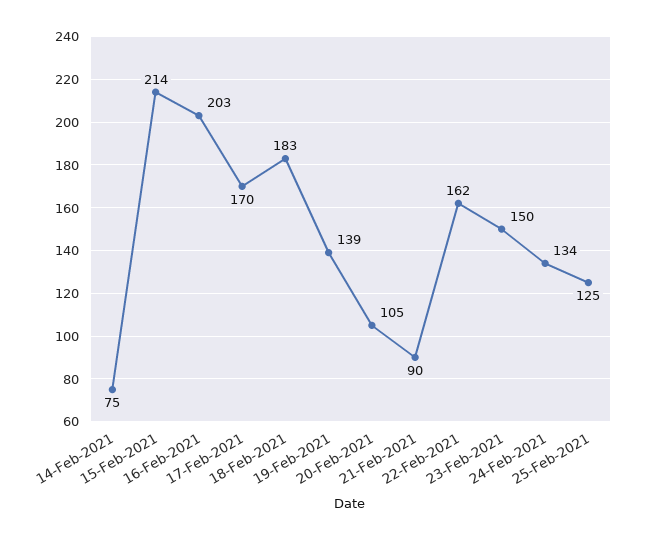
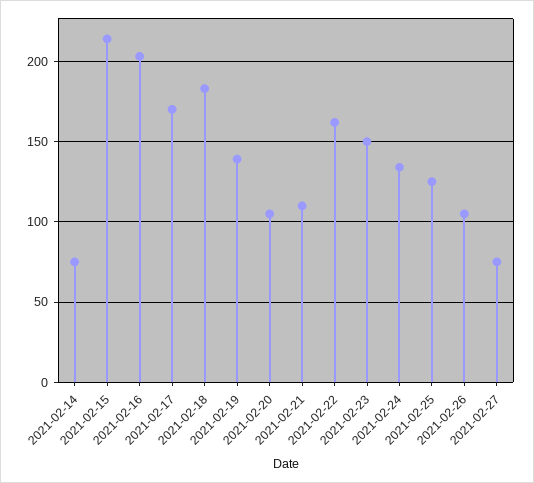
21-Feb-2021: 90 -> 110
2021-02-26: none -> 105
2021-02-27: none -> 75

